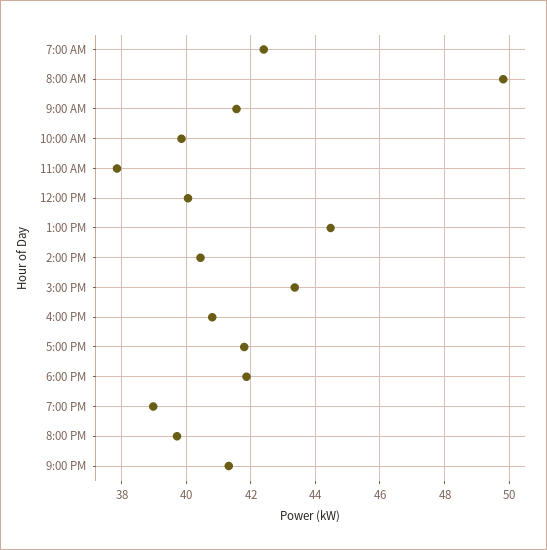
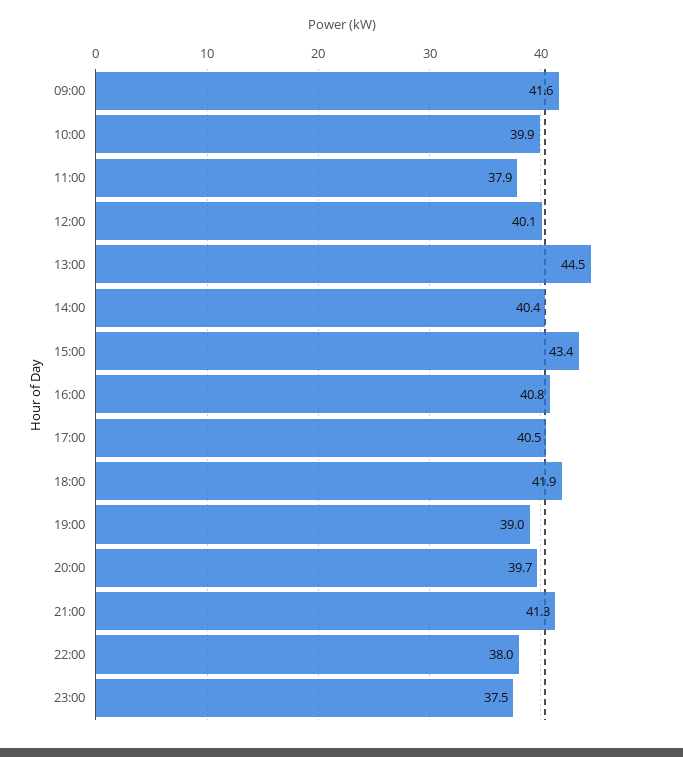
7:00 AM: 42.4 -> none
8:00 AM: 49.8 -> none
5:00 PM: 41.8 -> 40.5
22:00: none -> 38
23:00: none -> 37.5

